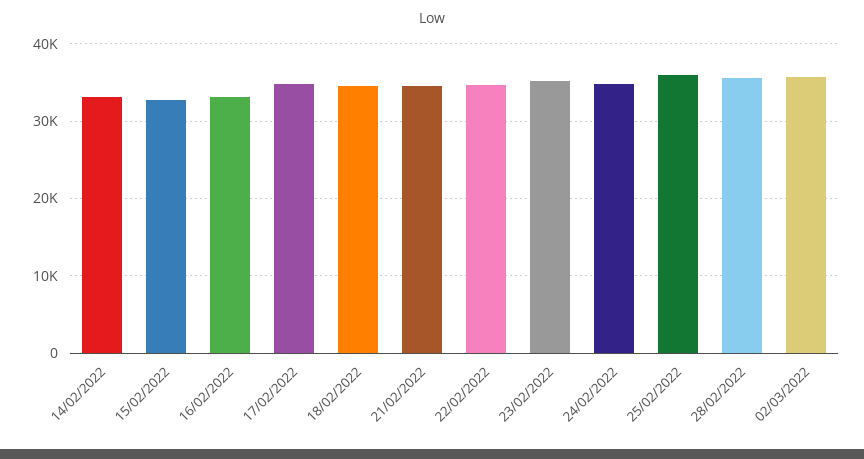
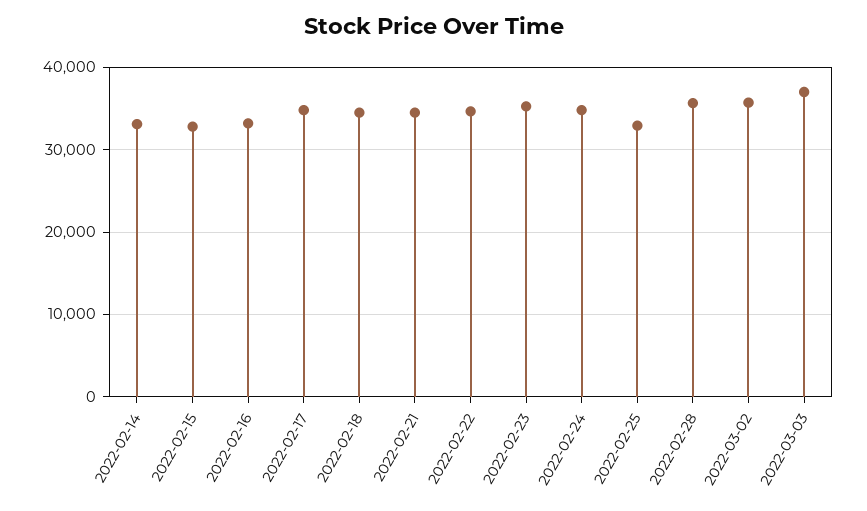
25/02/2022: 36000 -> 33000
2022-03-03: none -> 37000

